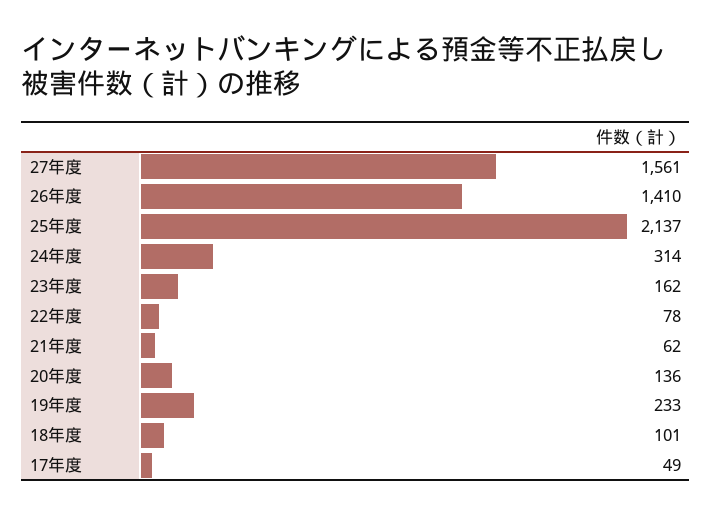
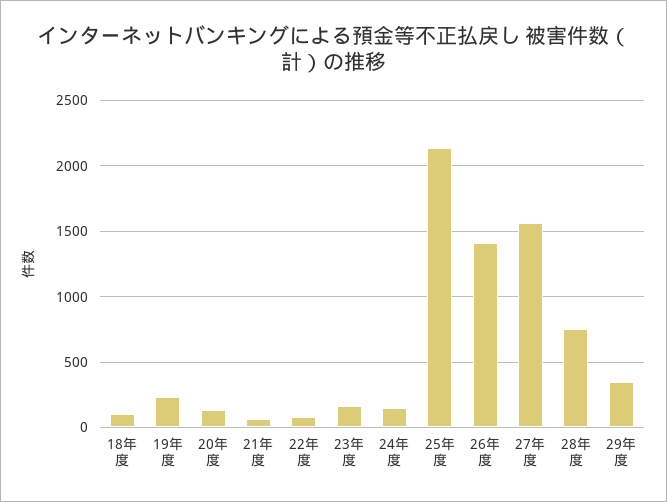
24年度: 314 -> 150
17年度: 49 -> none
28年度: none -> 750
29年度: none -> 350

